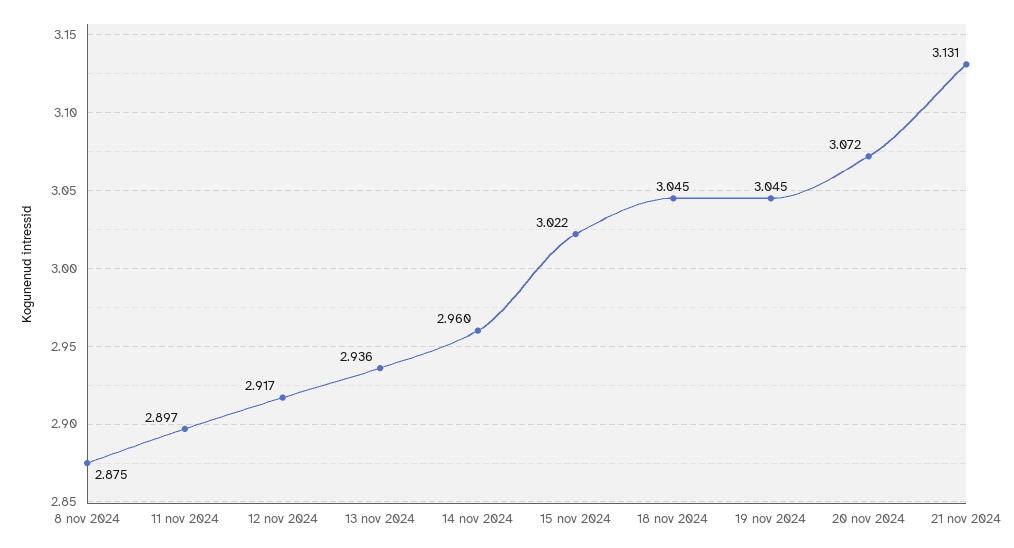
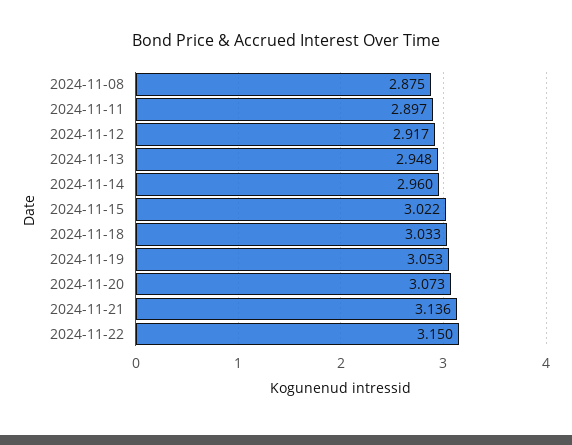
13 nov 2024: 2.936 -> 2.948
18 nov 2024: 3.045 -> 3.033
19 nov 2024: 3.045 -> 3.053
20 nov 2024: 3.072 -> 3.073
21 nov 2024: 3.131 -> 3.136
2024-11-22: none -> 3.15

